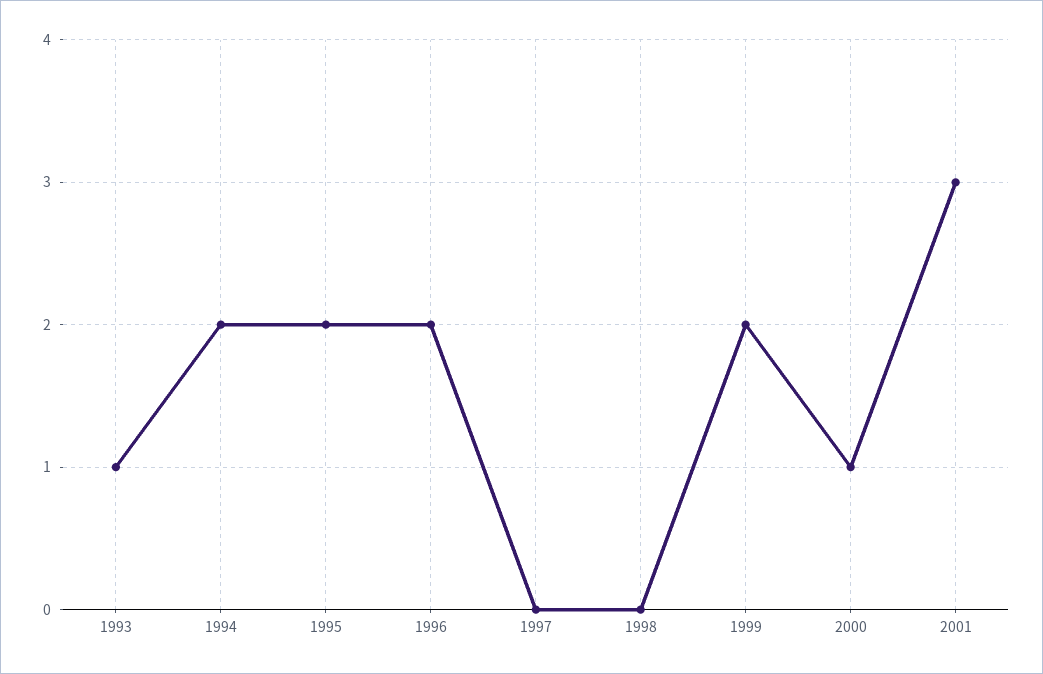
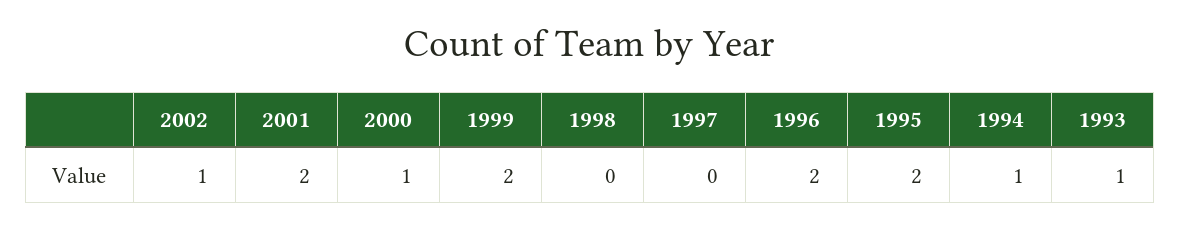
1994: 2 -> 1
2001: 3 -> 2
2002: none -> 1

